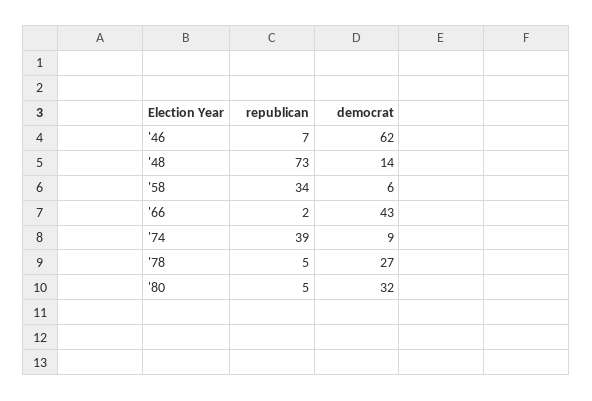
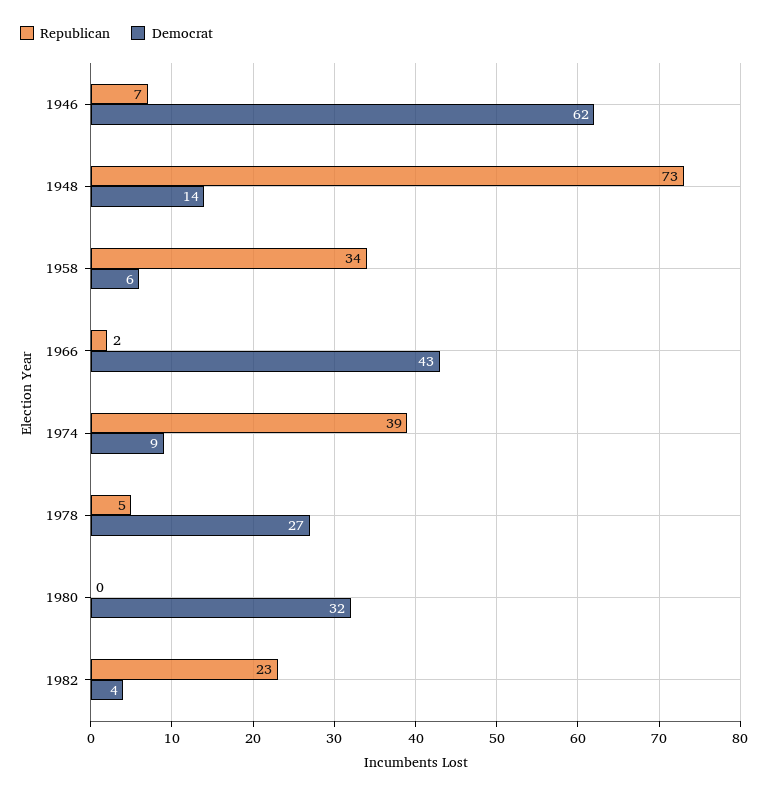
republican, '80: 5 -> 0
republican, 1982: none -> 23
democrat, 1982: none -> 4

